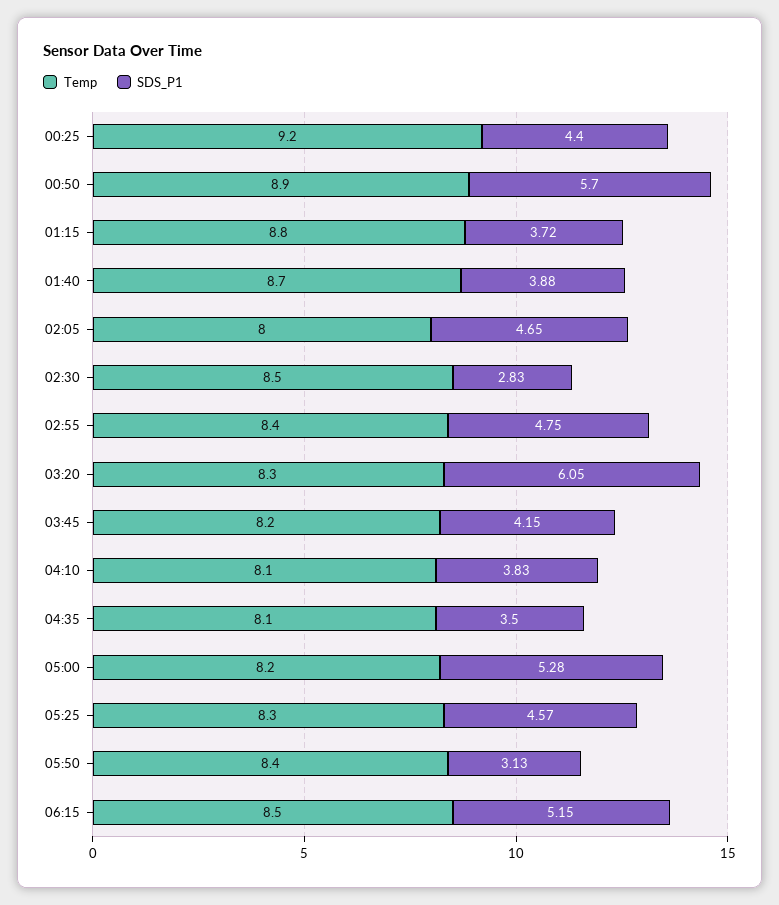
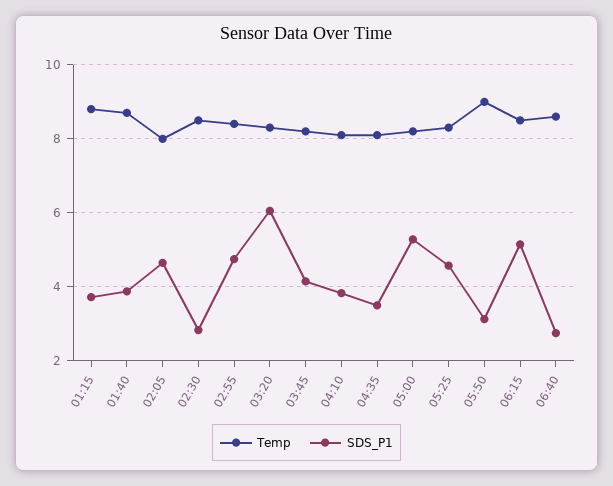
Temp, 00:25: 9.2 -> none
SDS_P1, 00:25: 4.4 -> none
Temp, 00:50: 8.9 -> none
SDS_P1, 00:50: 5.7 -> none
Temp, 05:50: 8.4 -> 9
Temp, 06:40: none -> 8.6
SDS_P1, 06:40: none -> 2.8

